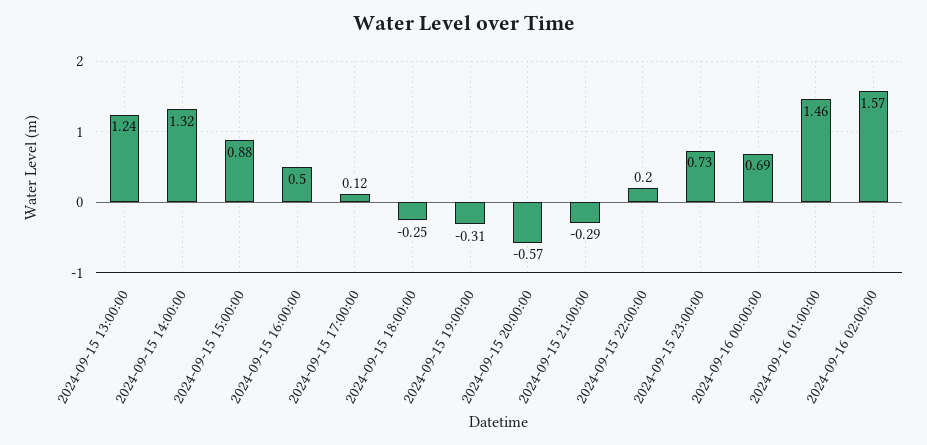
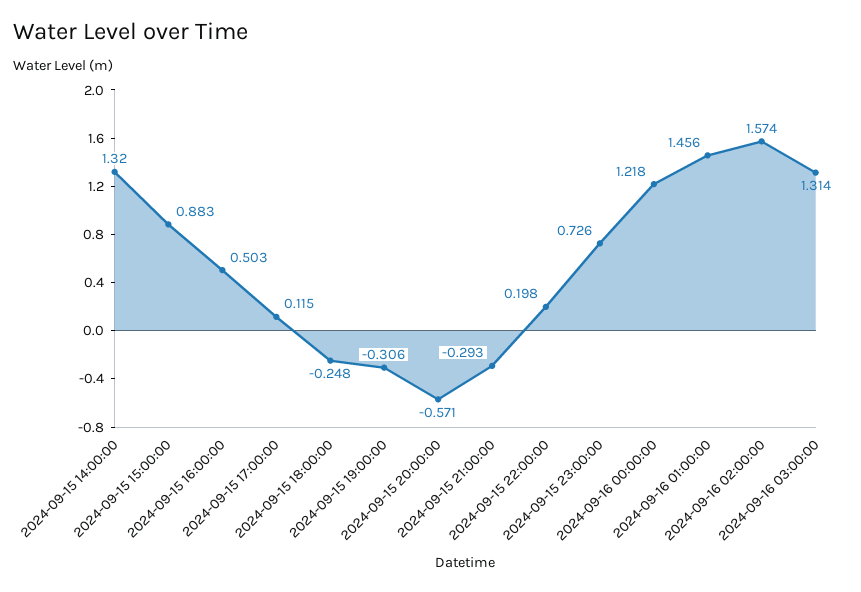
2024-09-15 13:00:00: 1.24 -> none
2024-09-16 00:00:00: 0.69 -> 1.218
2024-09-16 03:00:00: none -> 1.314

